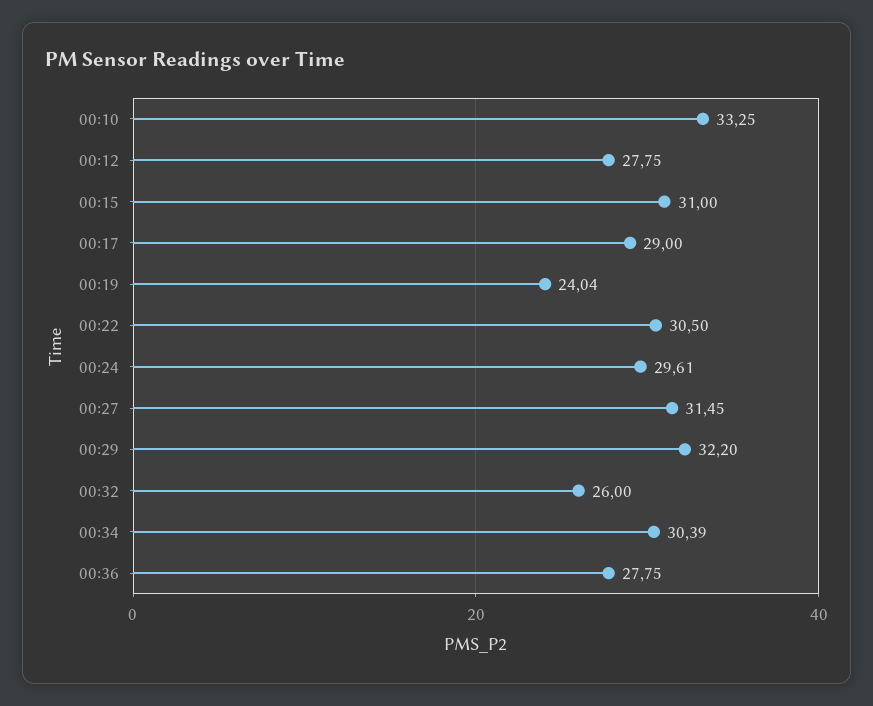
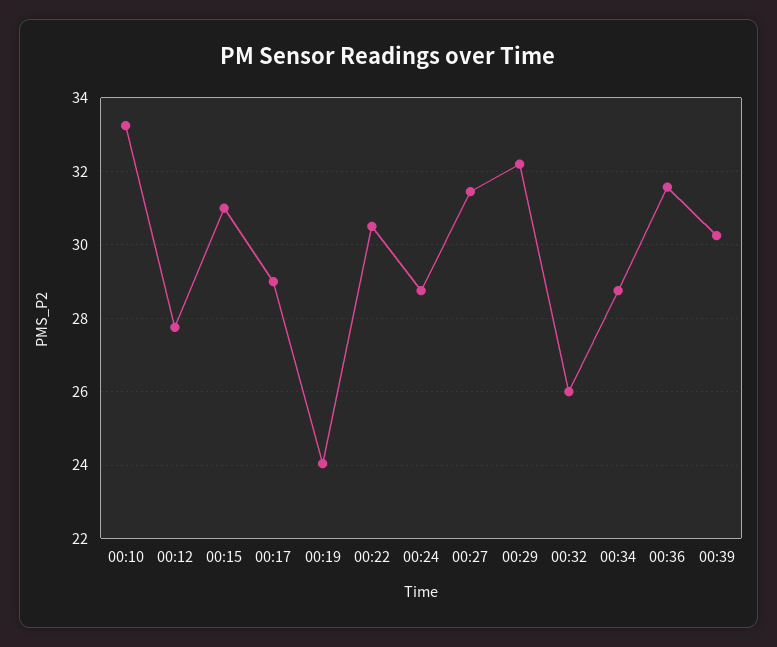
00:24: 29.61 -> 28.8
00:34: 30.39 -> 28.8
00:36: 27.75 -> 31.6
00:39: none -> 30.2

